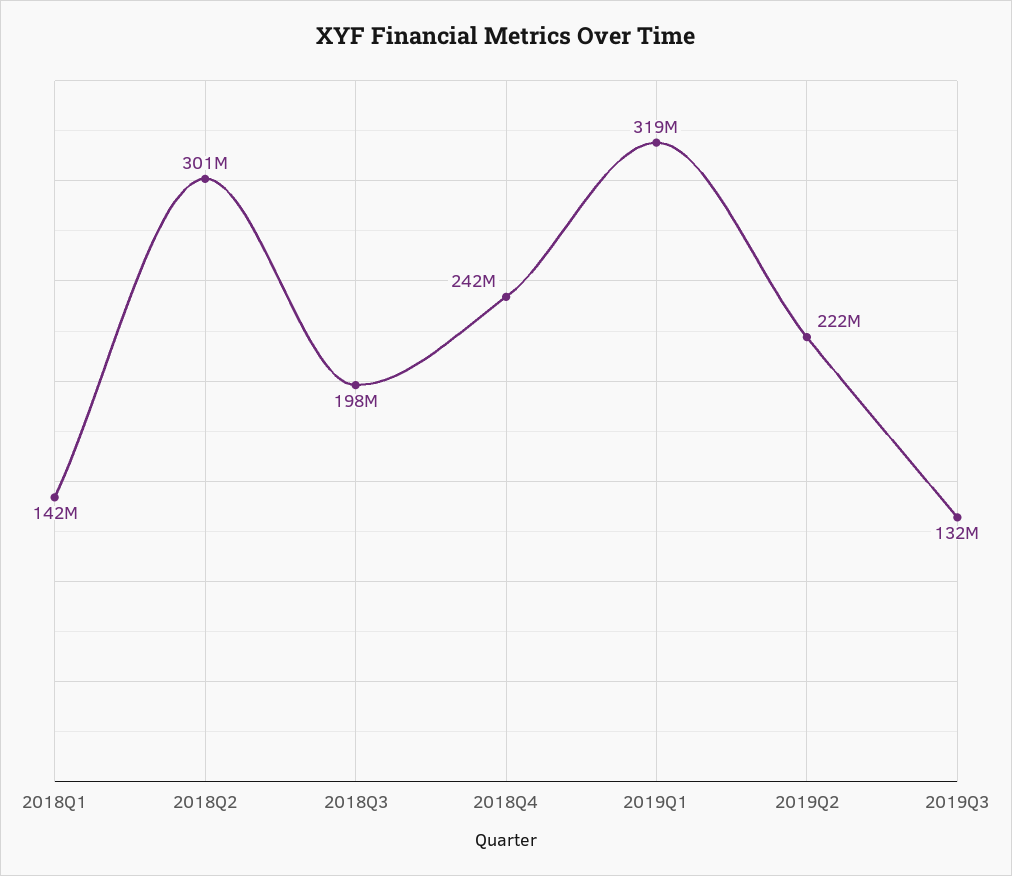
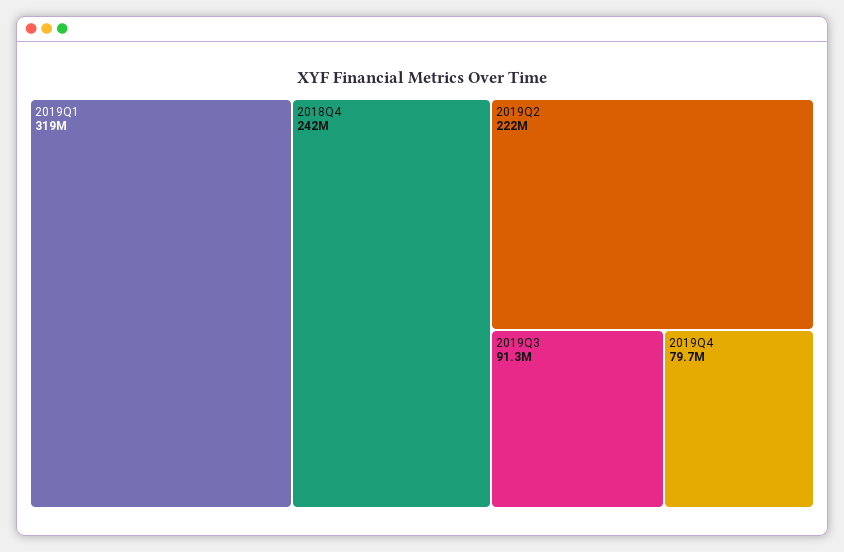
2018Q1: 142000000 -> none
2018Q2: 301000000 -> none
2018Q3: 198000000 -> none
2019Q3: 132000000 -> 91300000
2019Q4: none -> 79700000

